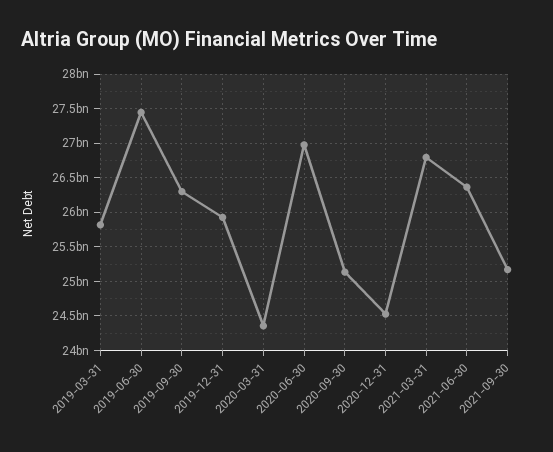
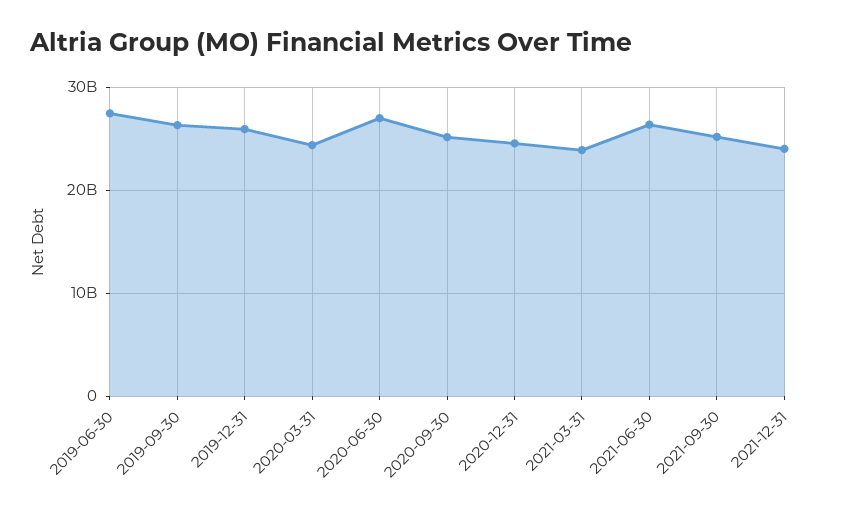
2019-03-31: 25800000000 -> none
2021-03-31: 26800000000 -> 24000000000
2021-12-31: none -> 24000000000

